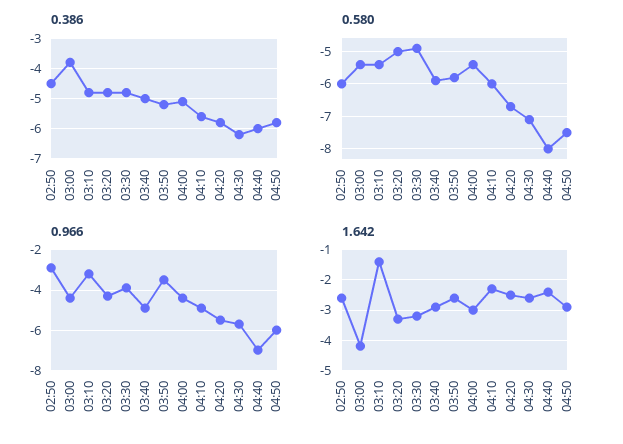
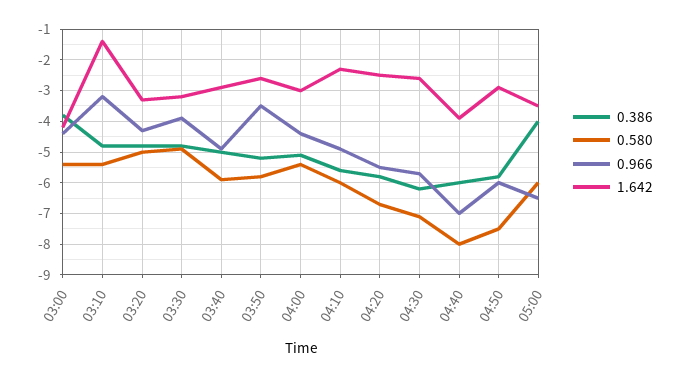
0.386, 02:50: -4.5 -> none
0.580, 02:50: -6 -> none
0.966, 02:50: -3 -> none
1.642, 02:50: -2.5 -> none
1.642, 04:40: -2.5 -> -4
0.386, 05:00: none -> -4
0.580, 05:00: none -> -6
0.966, 05:00: none -> -6.5
1.642, 05:00: none -> -3.5

